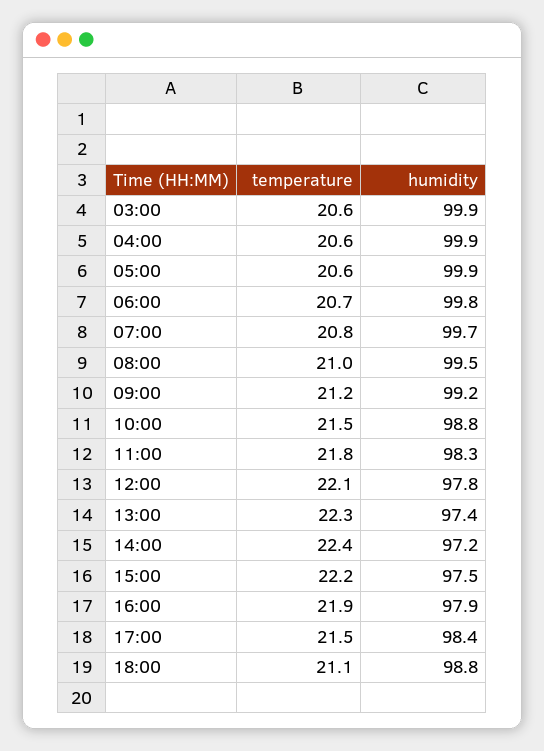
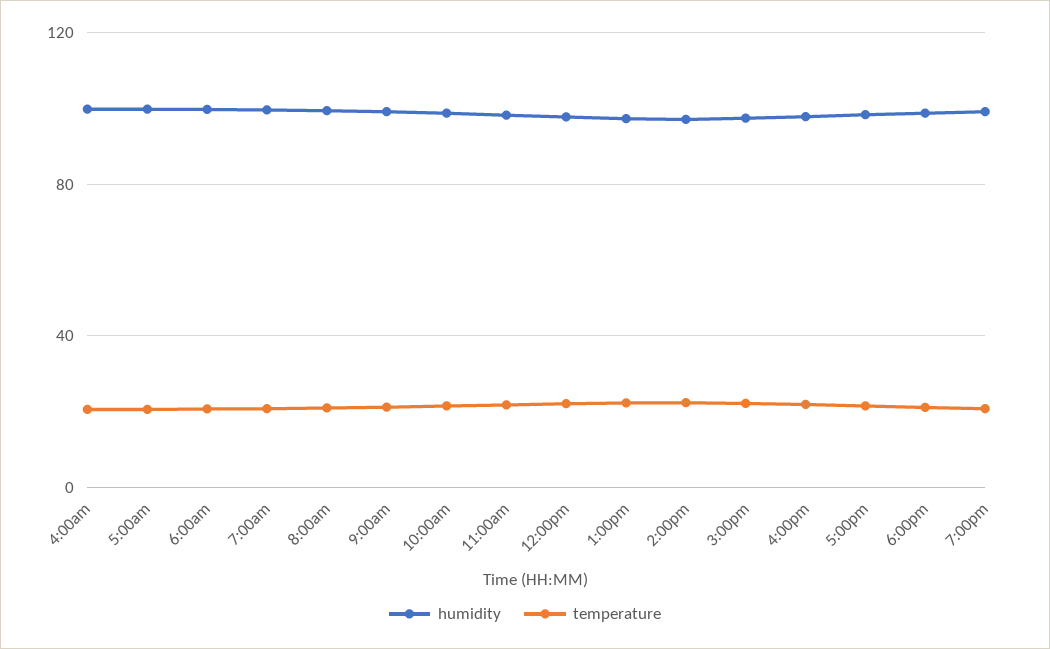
temperature, 03:00: 20.6 -> none
humidity, 03:00: 99.9 -> none
humidity, 7:00pm: none -> 100
temperature, 7:00pm: none -> 20

